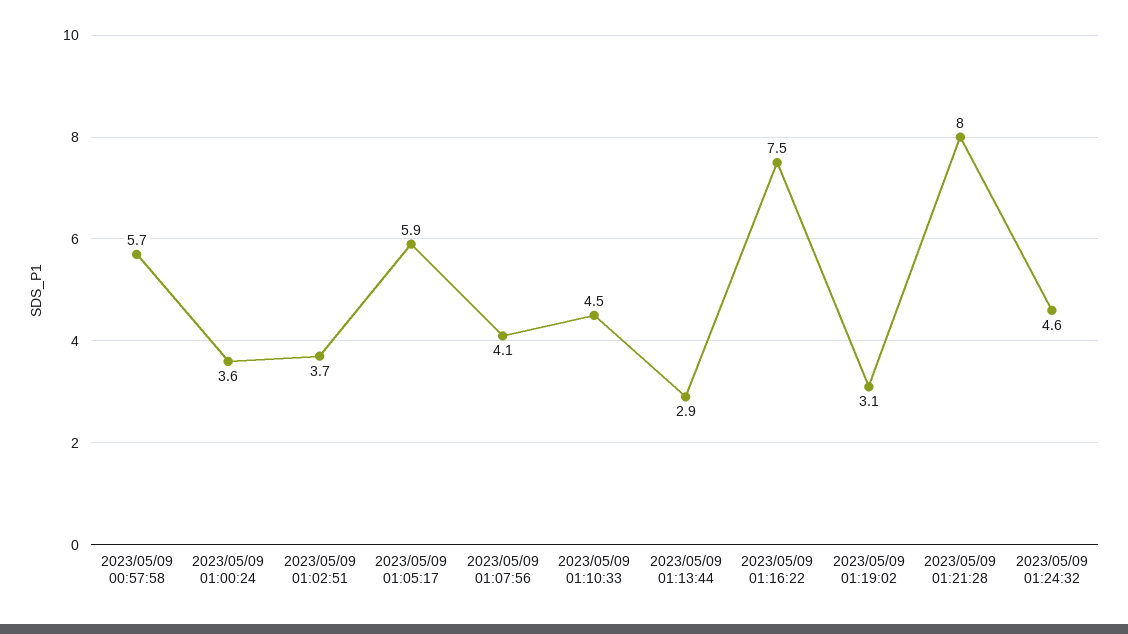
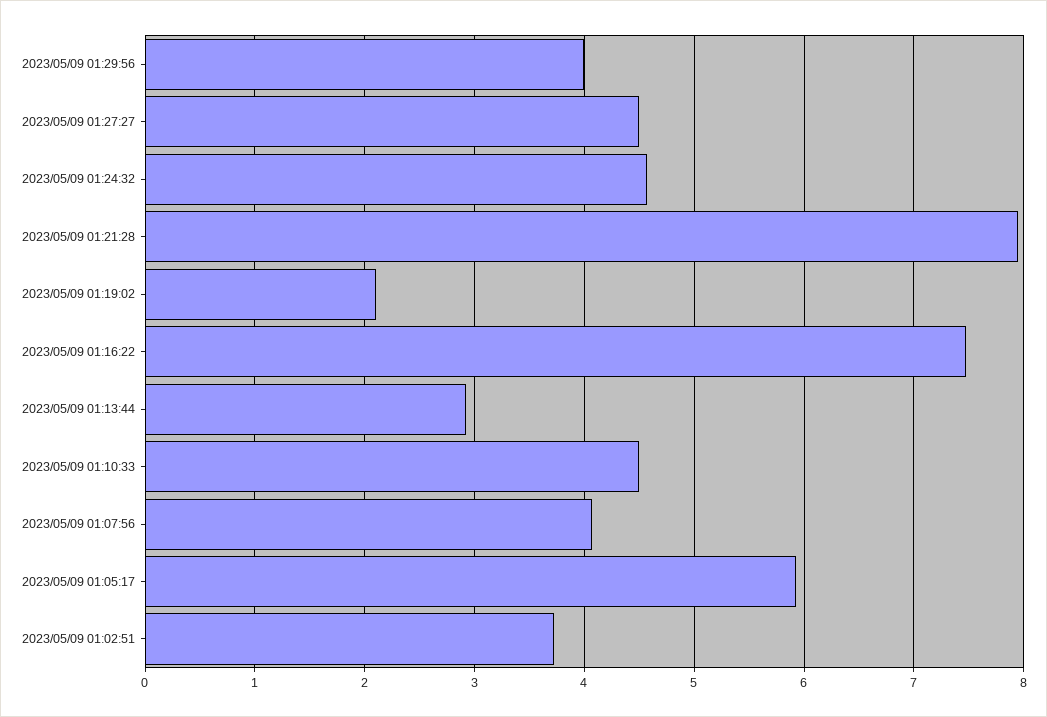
2023/05/09 00:57:58: 5.7 -> none
2023/05/09 01:00:24: 3.6 -> none
2023/05/09 01:19:02: 3.1 -> 2.1
2023/05/09 01:29:56: none -> 4
2023/05/09 01:27:27: none -> 4.5

